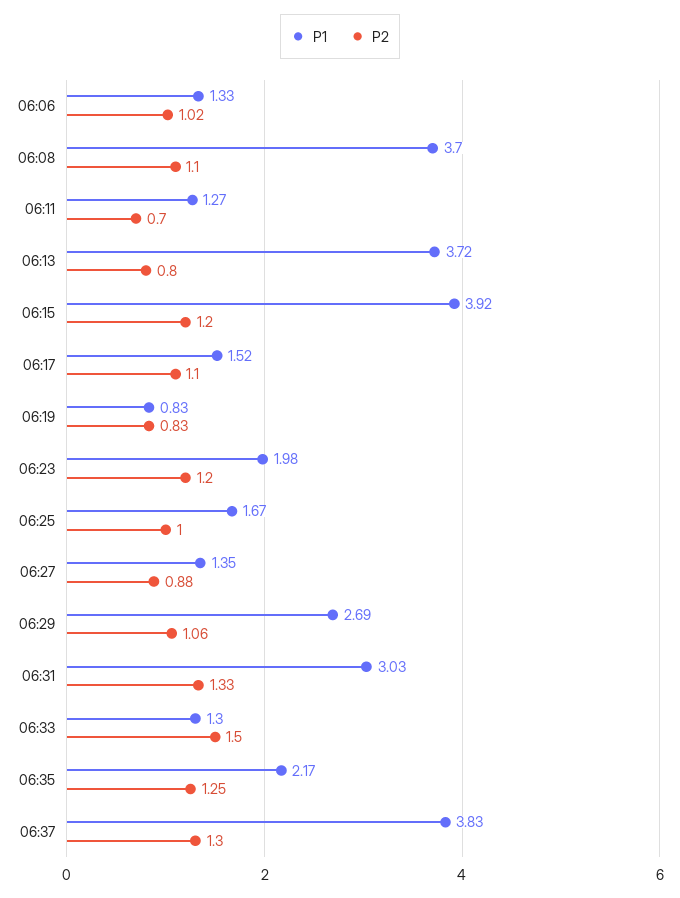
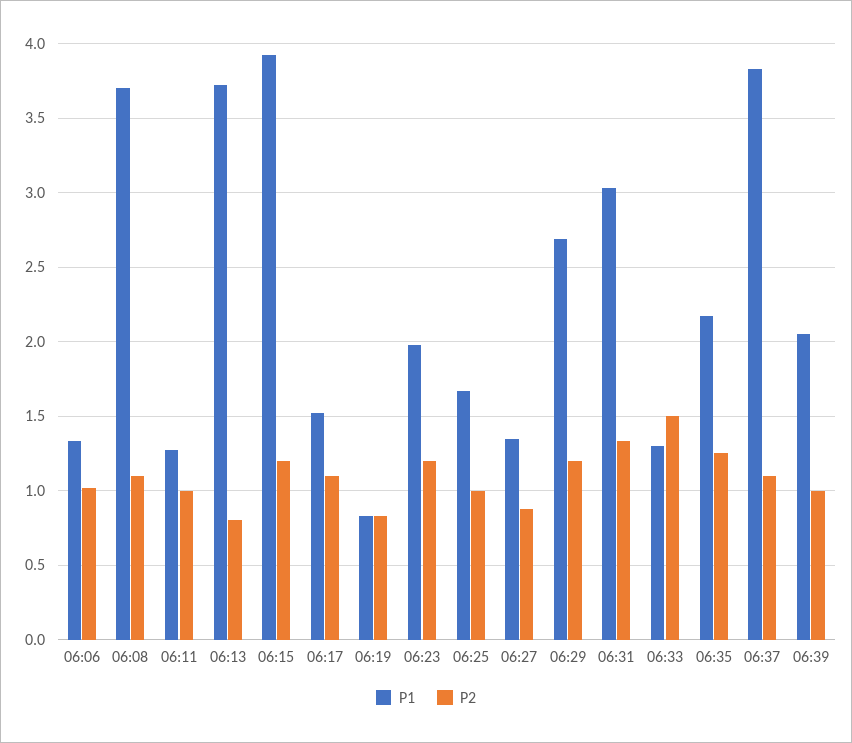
P2, 06:11: 0.7 -> 1
P2, 06:29: 1.06 -> 1.2
P2, 06:37: 1.3 -> 1.1
P1, 06:39: none -> 2.05
P2, 06:39: none -> 1

